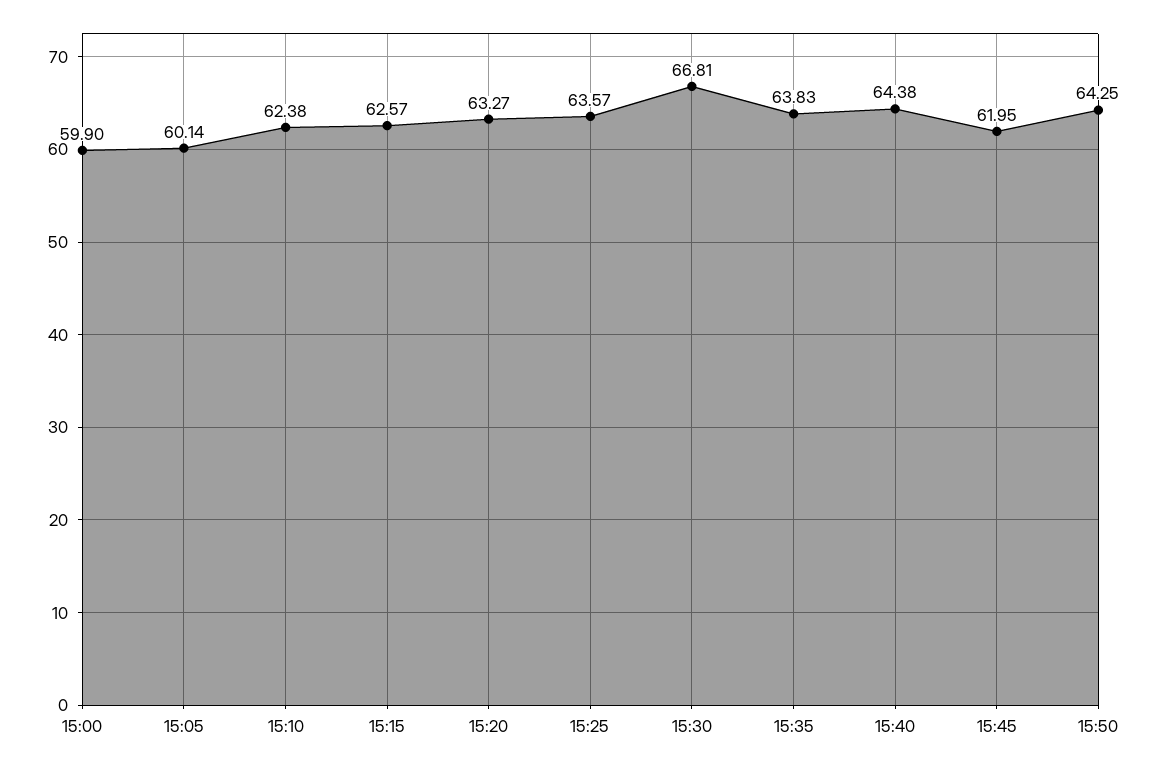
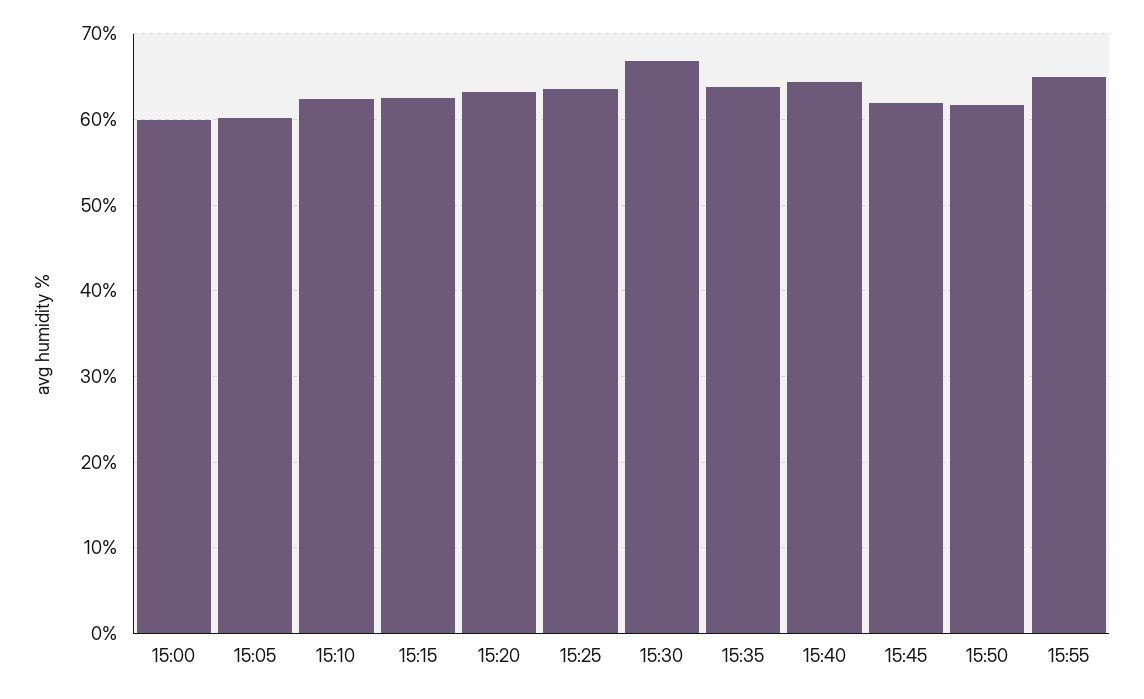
15:50: 64.25 -> 62
15:55: none -> 65

